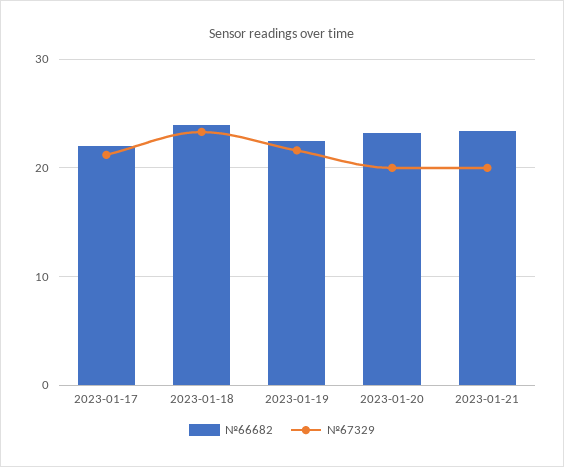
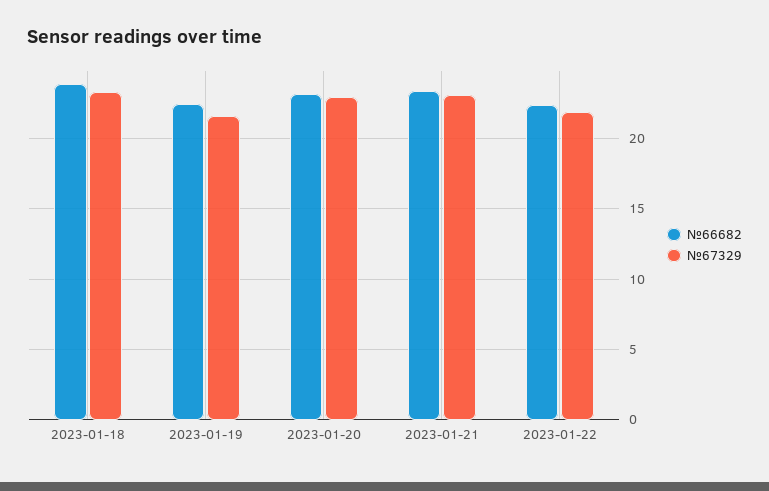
№66682, 2023-01-17: 22 -> none
№67329, 2023-01-17: 21 -> none
№67329, 2023-01-20: 20 -> 23
№67329, 2023-01-21: 20 -> 23
№66682, 2023-01-22: none -> 22.5
№67329, 2023-01-22: none -> 22

